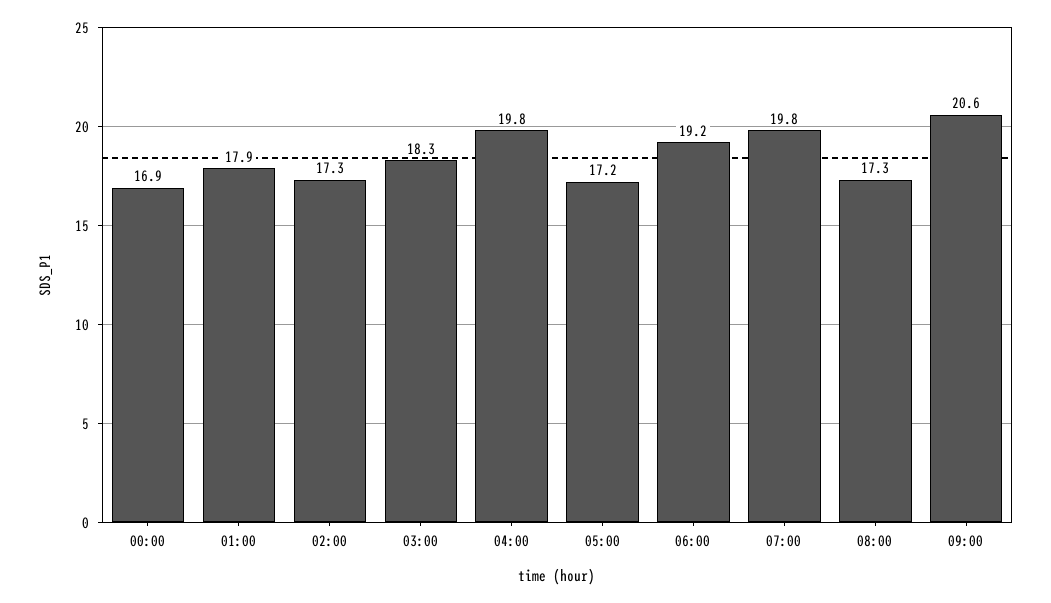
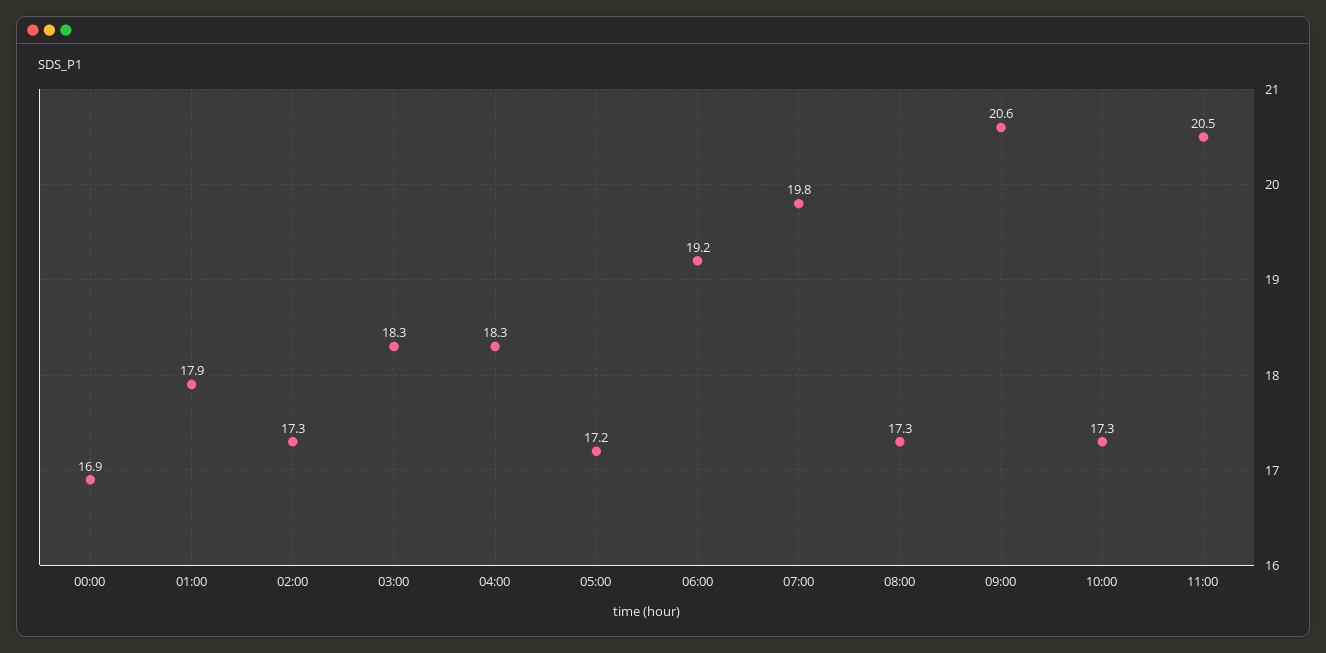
04:00: 19.8 -> 18.3
10:00: none -> 17.3
11:00: none -> 20.5

